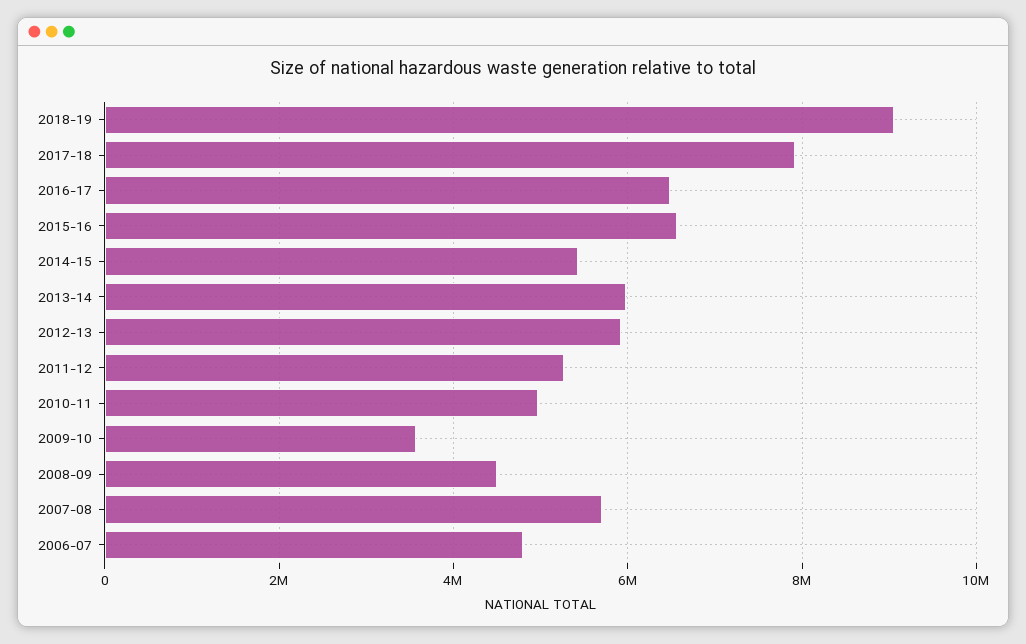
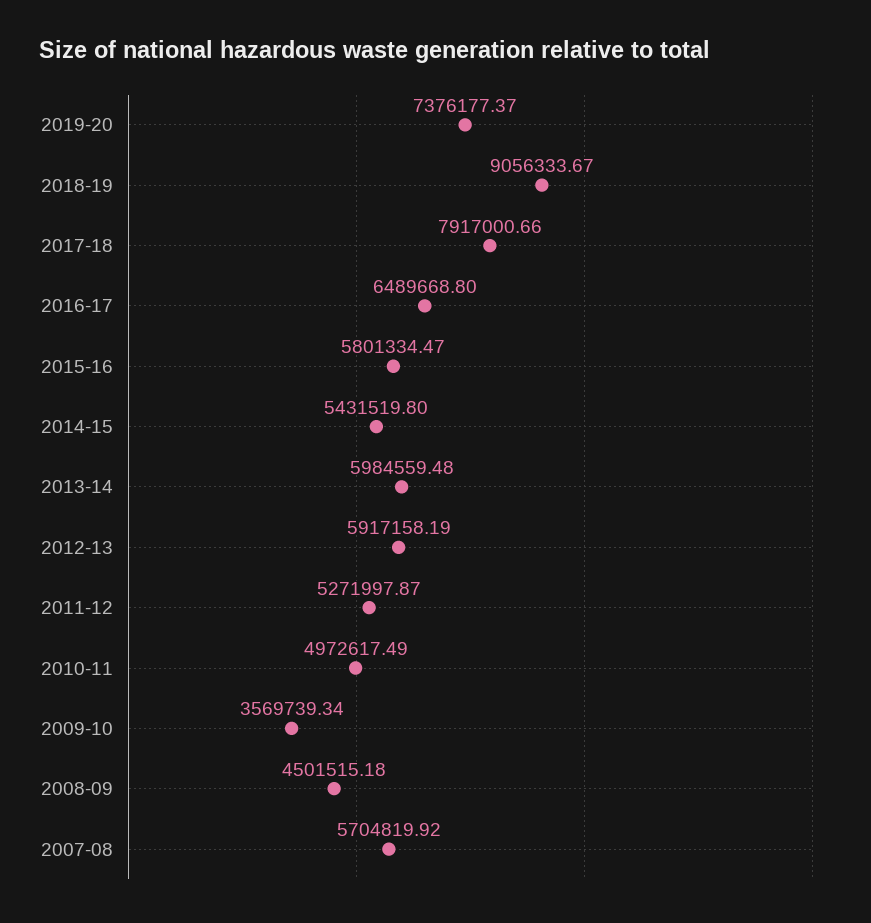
2015-16: 6600000 -> 5801334.47
2006-07: 4800000 -> none
2019-20: none -> 7376177.37

